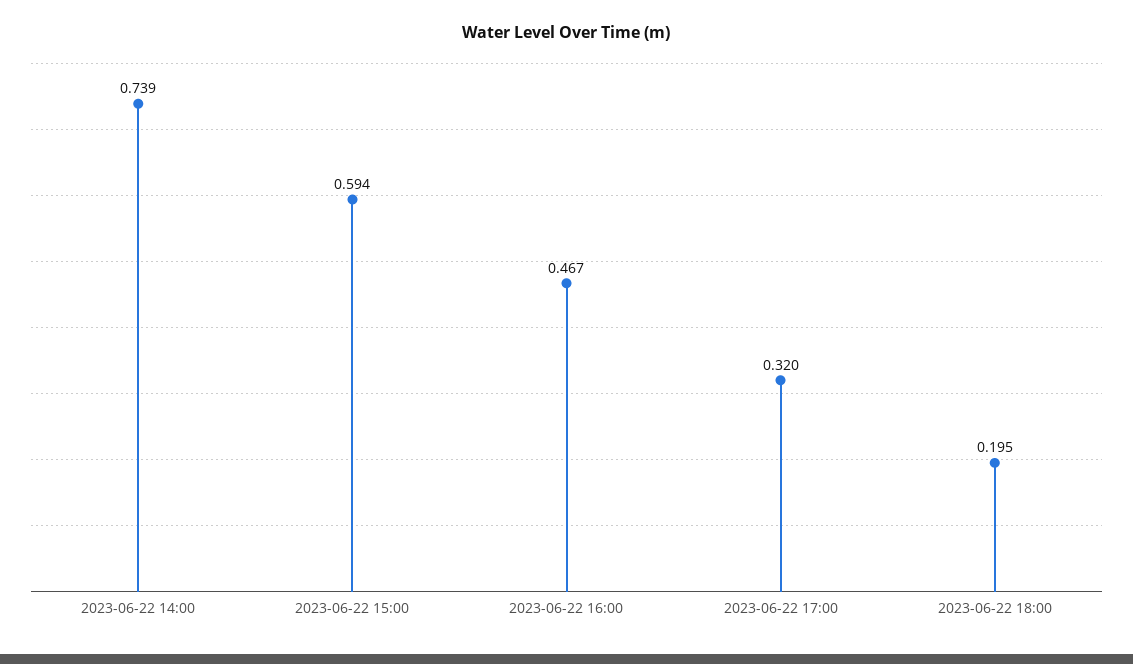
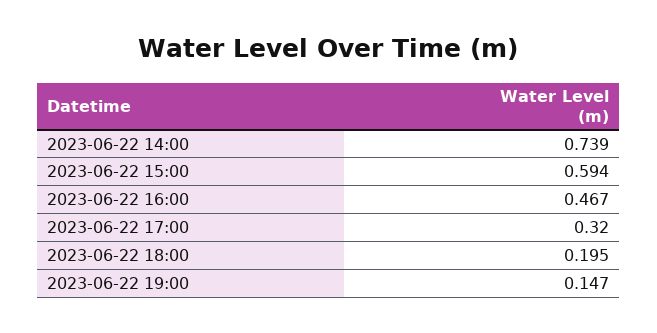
2023-06-22 19:00: none -> 0.147

